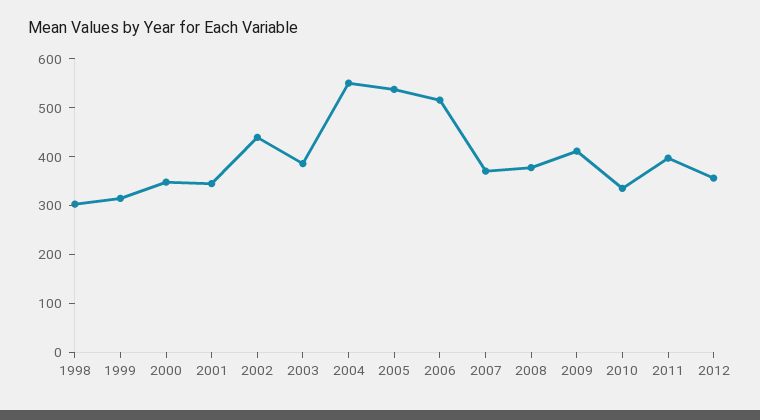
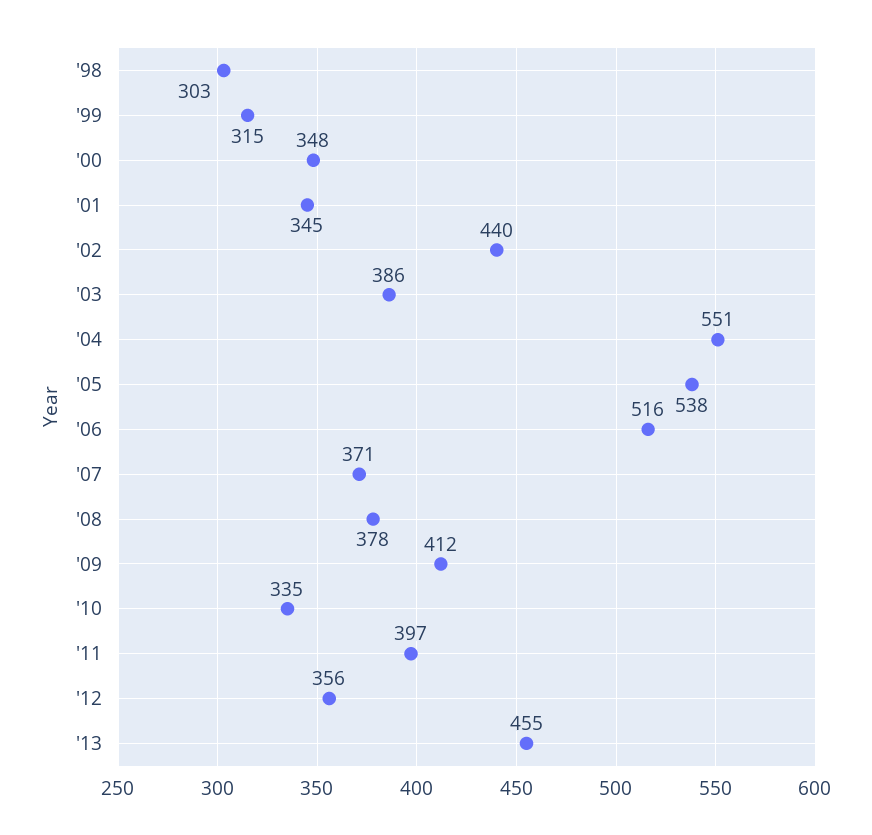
'13: none -> 455

